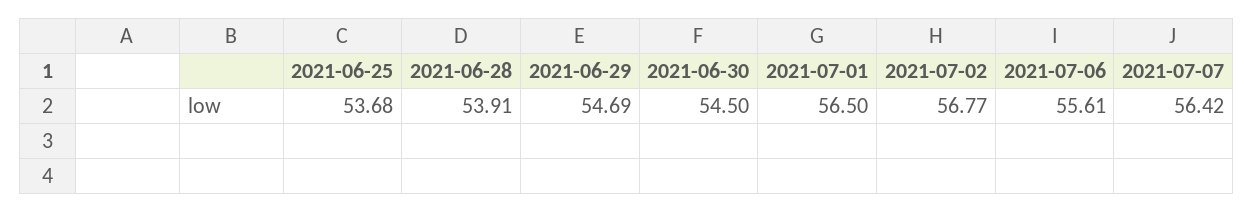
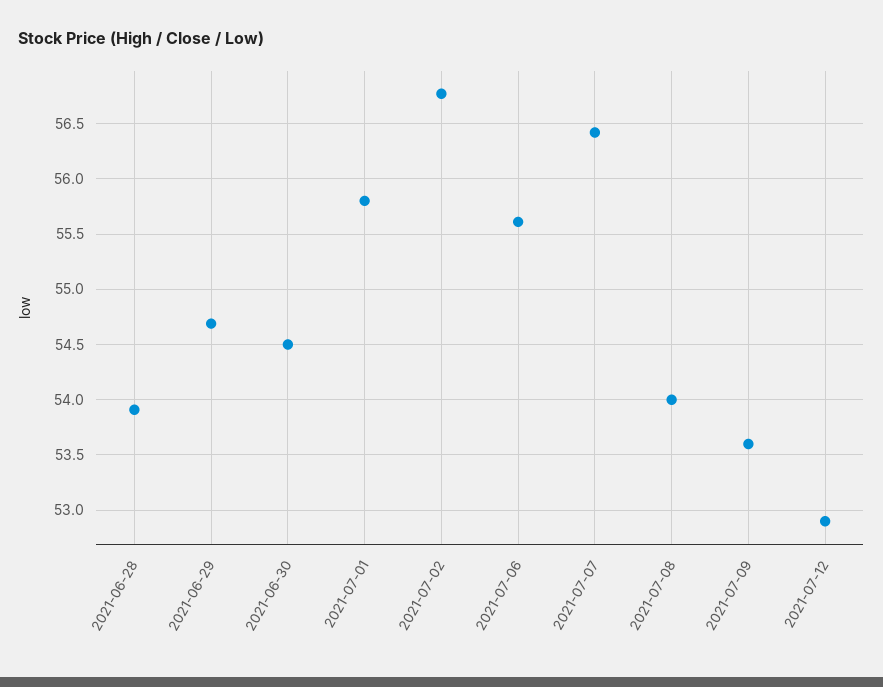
2021-06-25: 53.68 -> none
2021-07-01: 56.5 -> 55.8
2021-07-08: none -> 54
2021-07-09: none -> 53.6
2021-07-12: none -> 52.9

